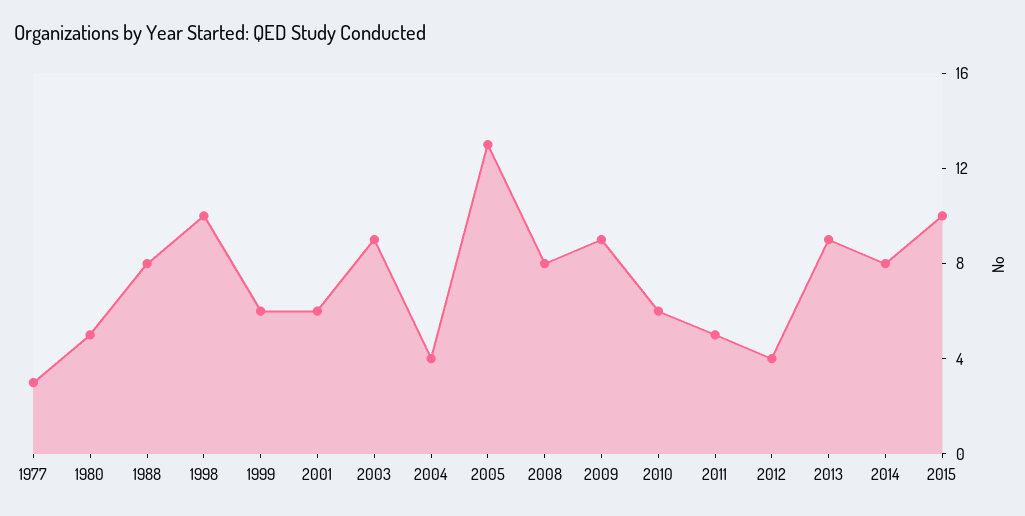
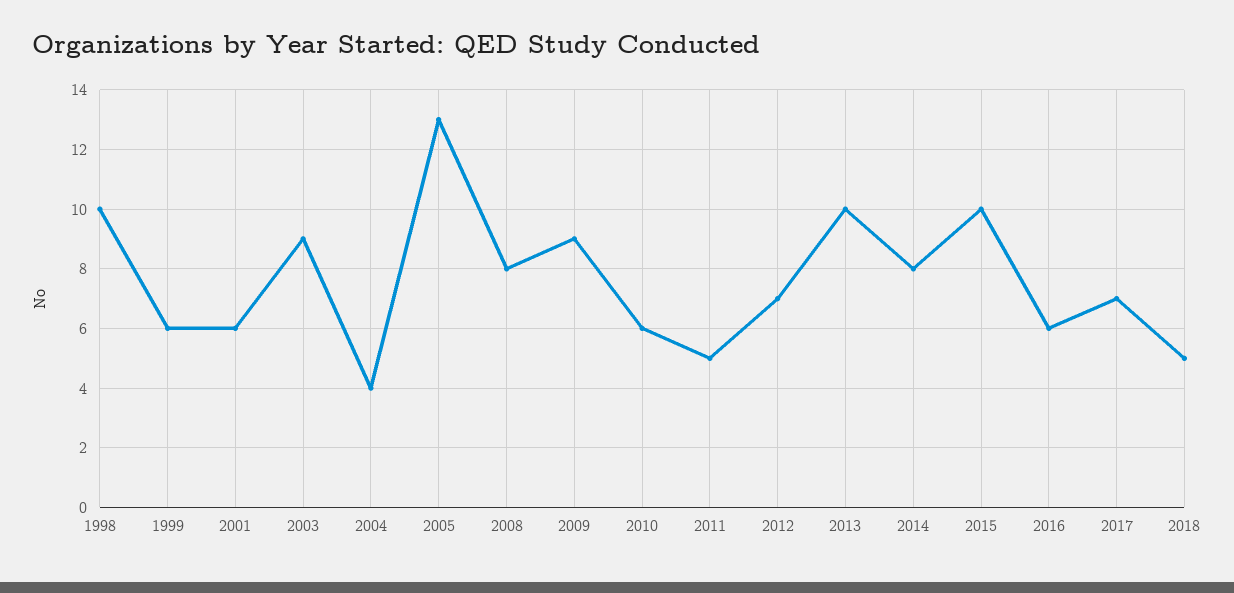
1977: 3 -> none
1980: 5 -> none
1988: 8 -> none
2012: 4 -> 7
2013: 9 -> 10
2016: none -> 6
2017: none -> 7
2018: none -> 5

